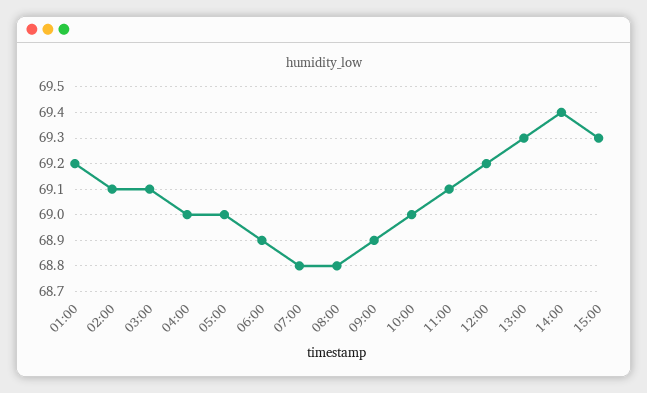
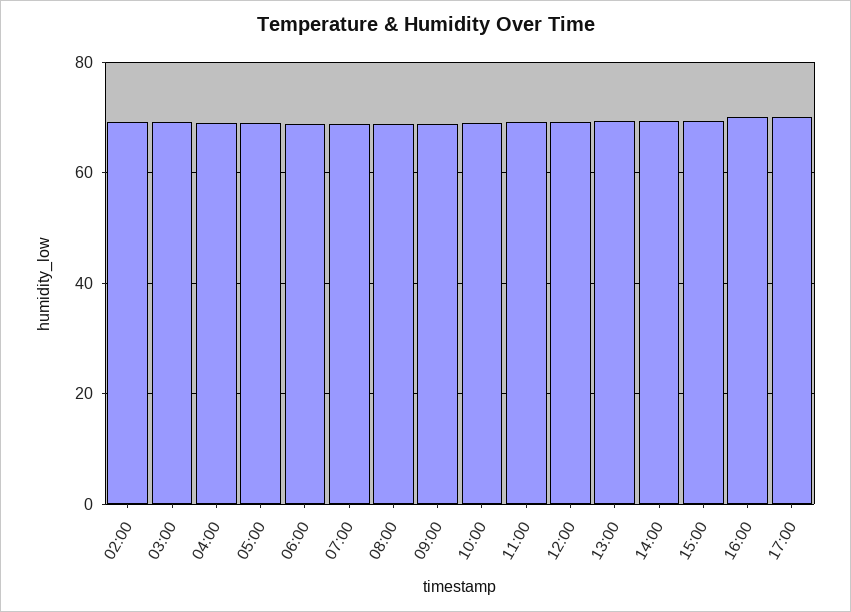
01:00: 69.2 -> none
16:00: none -> 70
17:00: none -> 70

